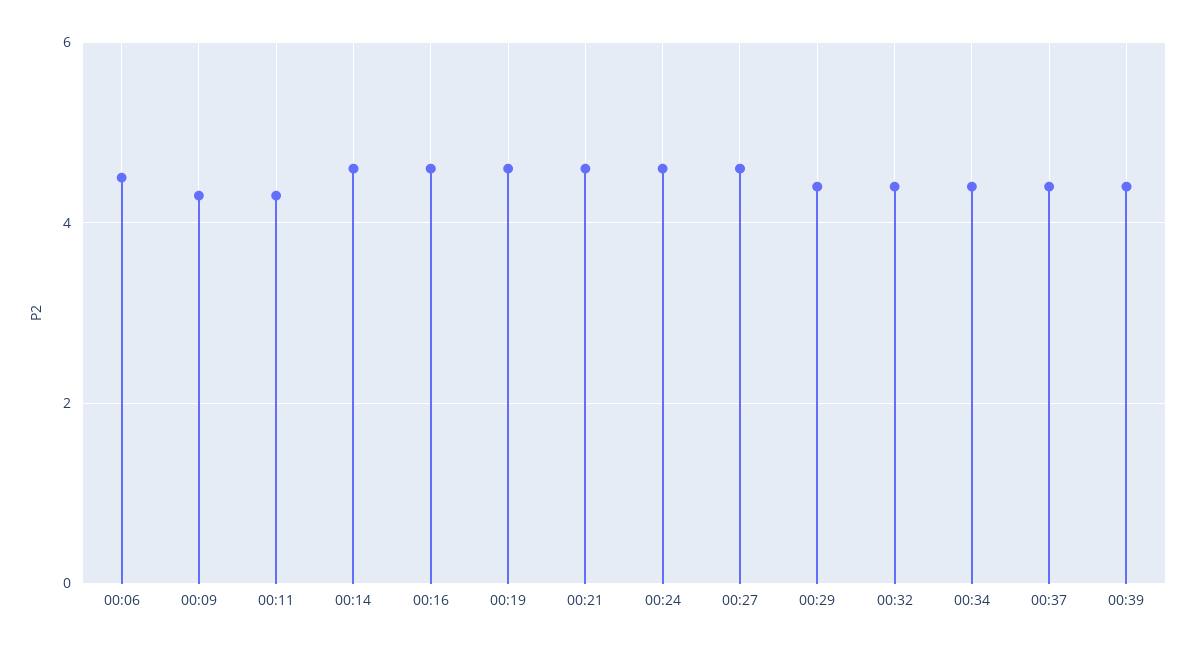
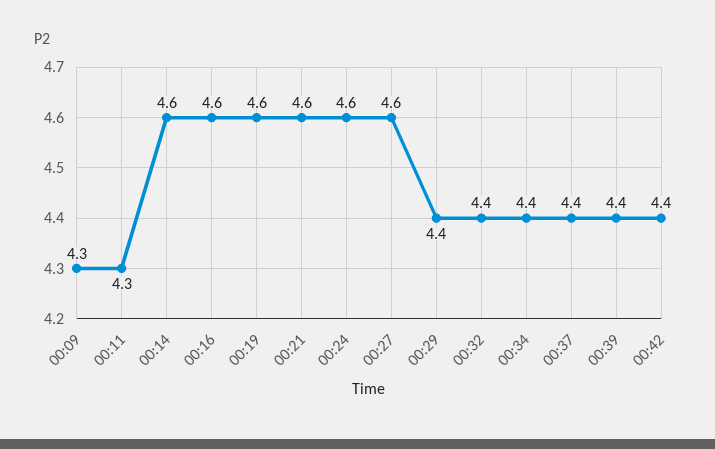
00:06: 4.5 -> none
00:42: none -> 4.4

